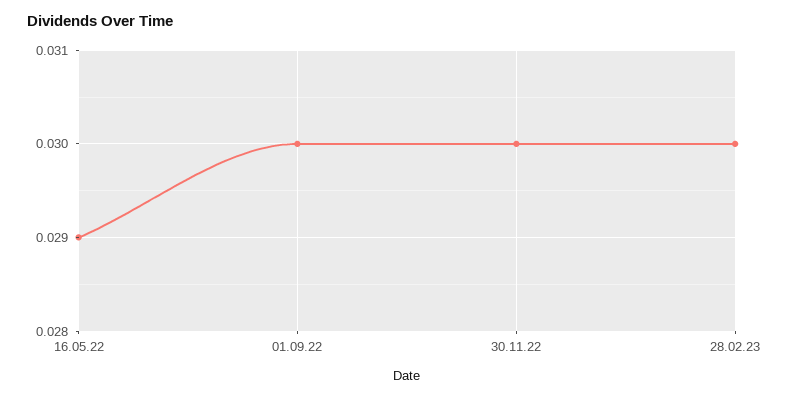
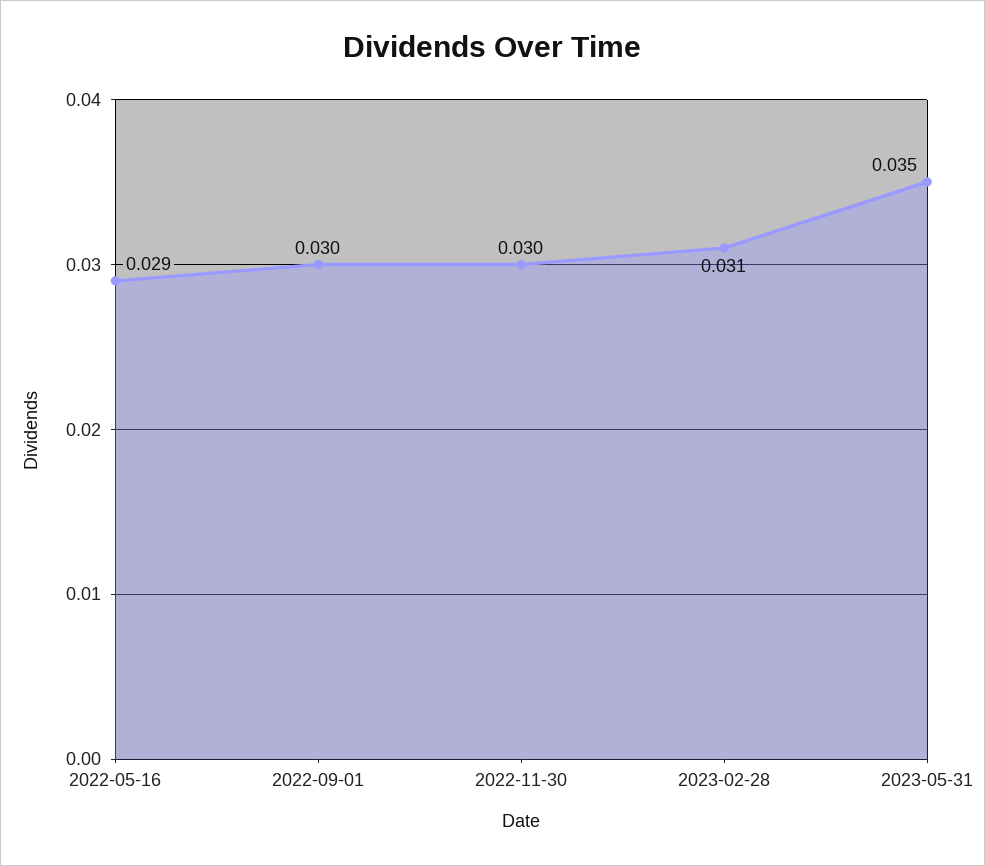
28.02.23: 0.03 -> 0.031
2023-05-31: none -> 0.035

